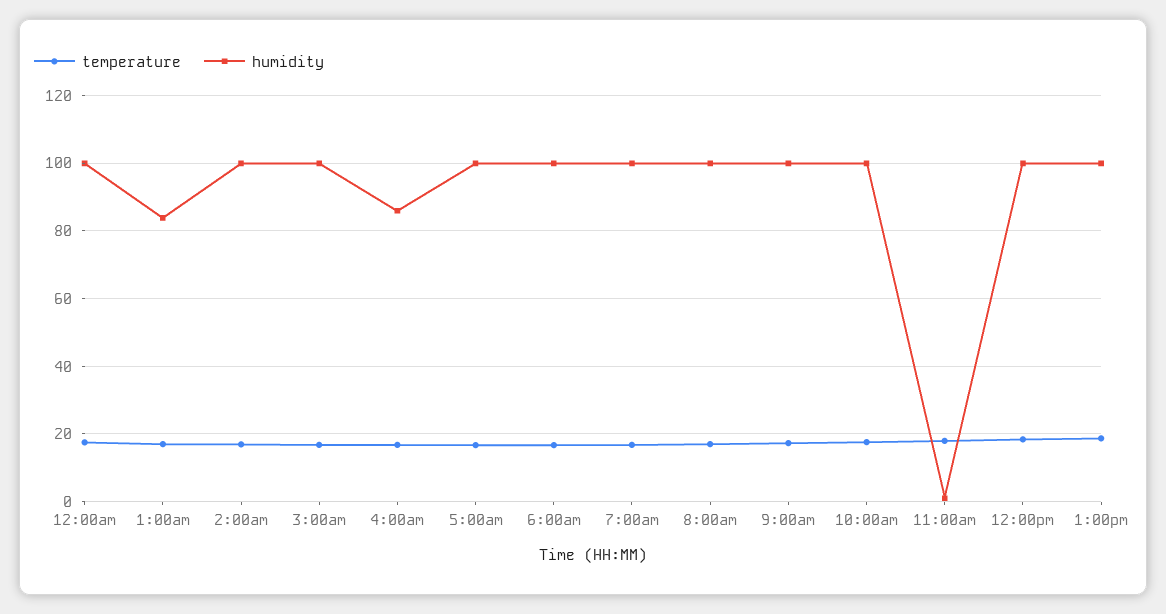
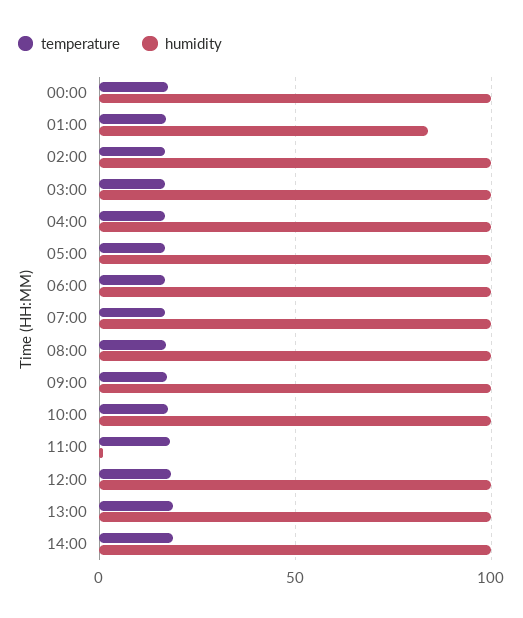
humidity, 4:00am: 86 -> 100
temperature, 14:00: none -> 20
humidity, 14:00: none -> 100

